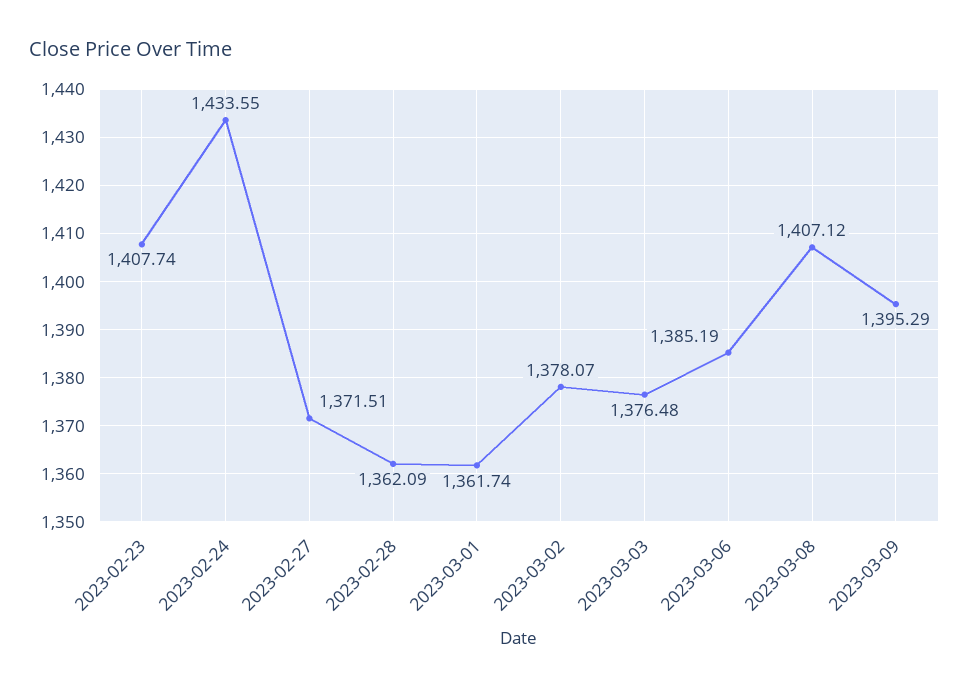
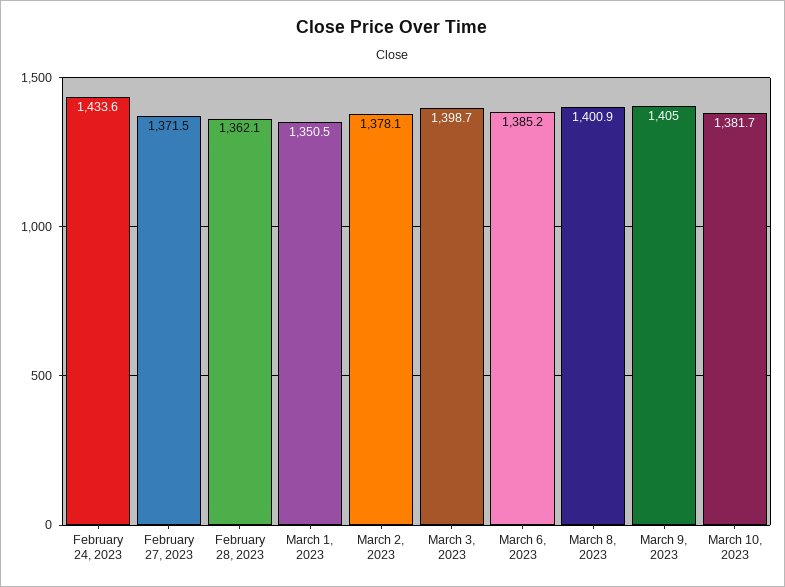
2023-02-23: 1407.74 -> none
2023-03-01: 1361.74 -> 1350.5
2023-03-03: 1376.48 -> 1398.7
2023-03-08: 1407.12 -> 1400.9
2023-03-09: 1395.29 -> 1405
March 10, 2023: none -> 1381.7

